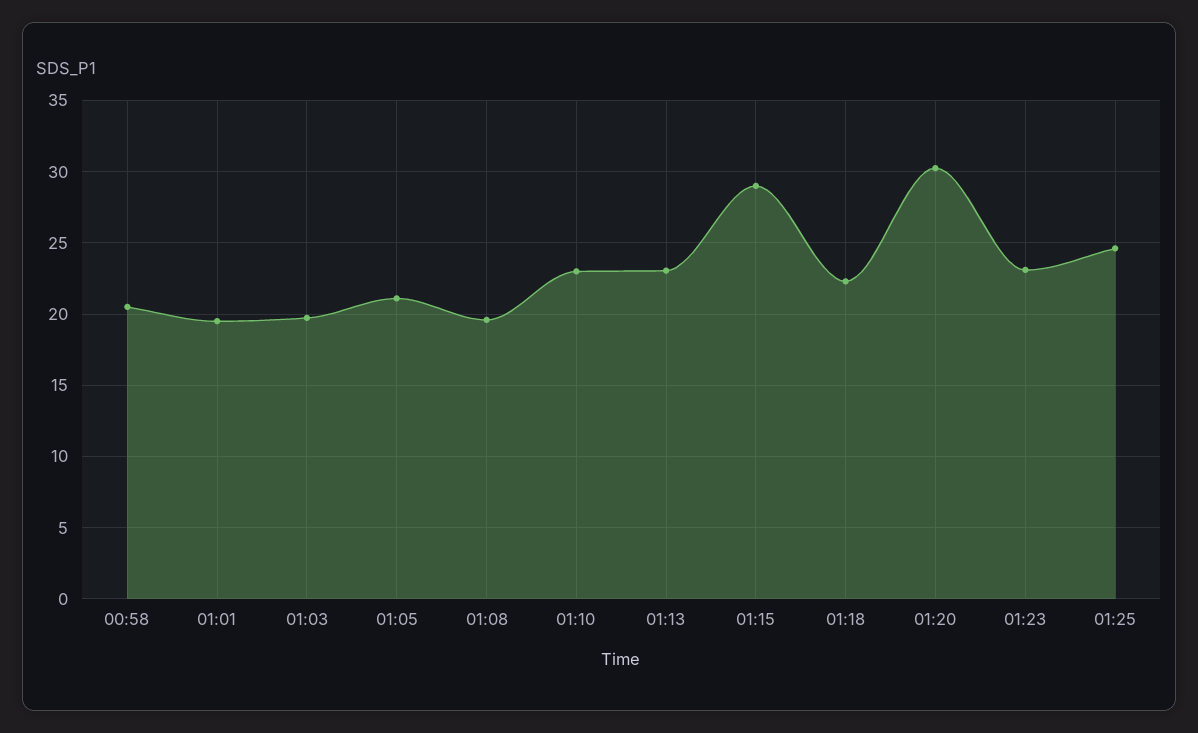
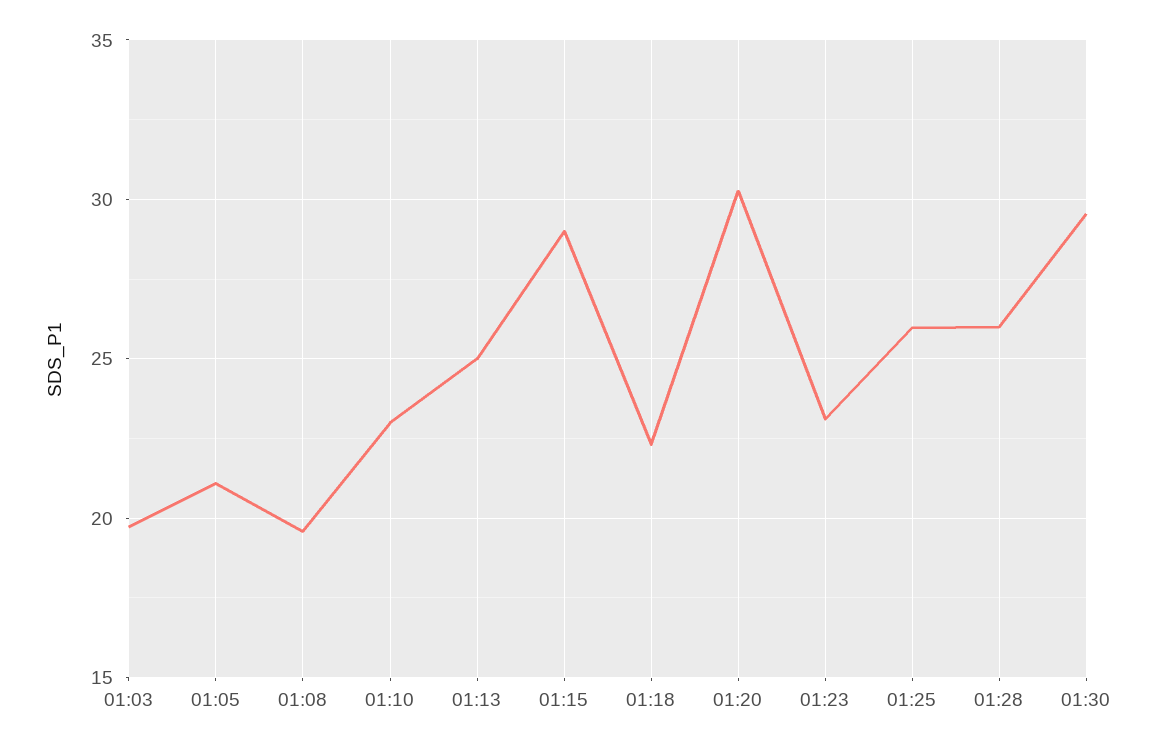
00:58: 20.5 -> none
01:01: 19.5 -> none
01:13: 23 -> 25
01:25: 24.5 -> 26
01:28: none -> 26
01:30: none -> 29.5

